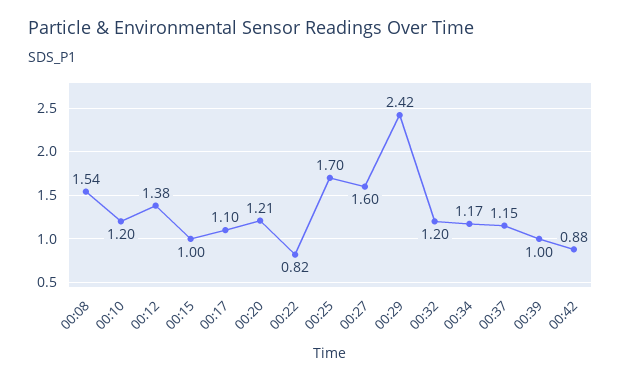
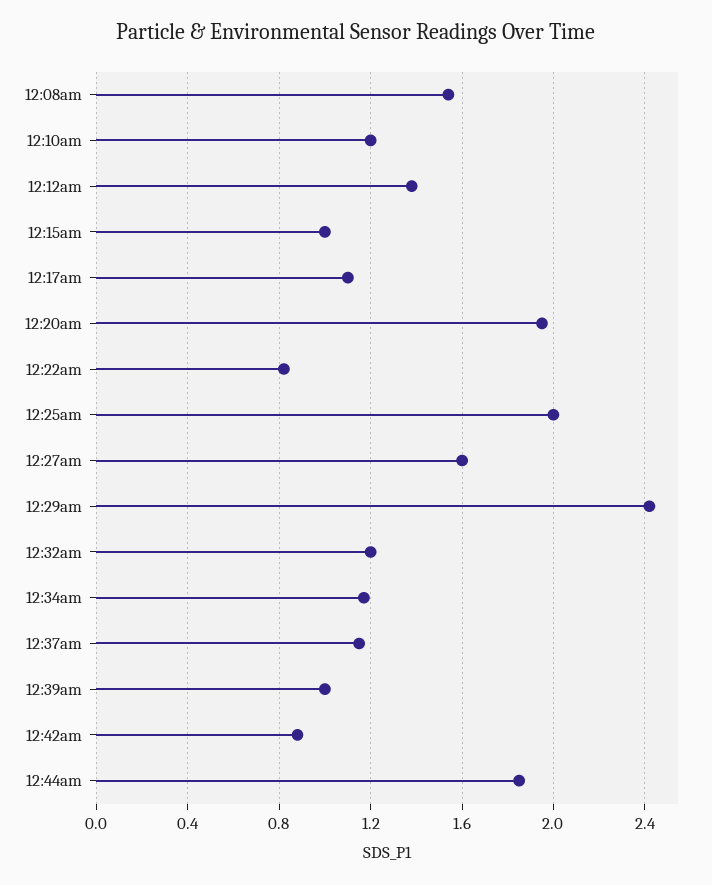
00:20: 1.21 -> 1.95
00:25: 1.7 -> 2
12:44am: none -> 1.85

